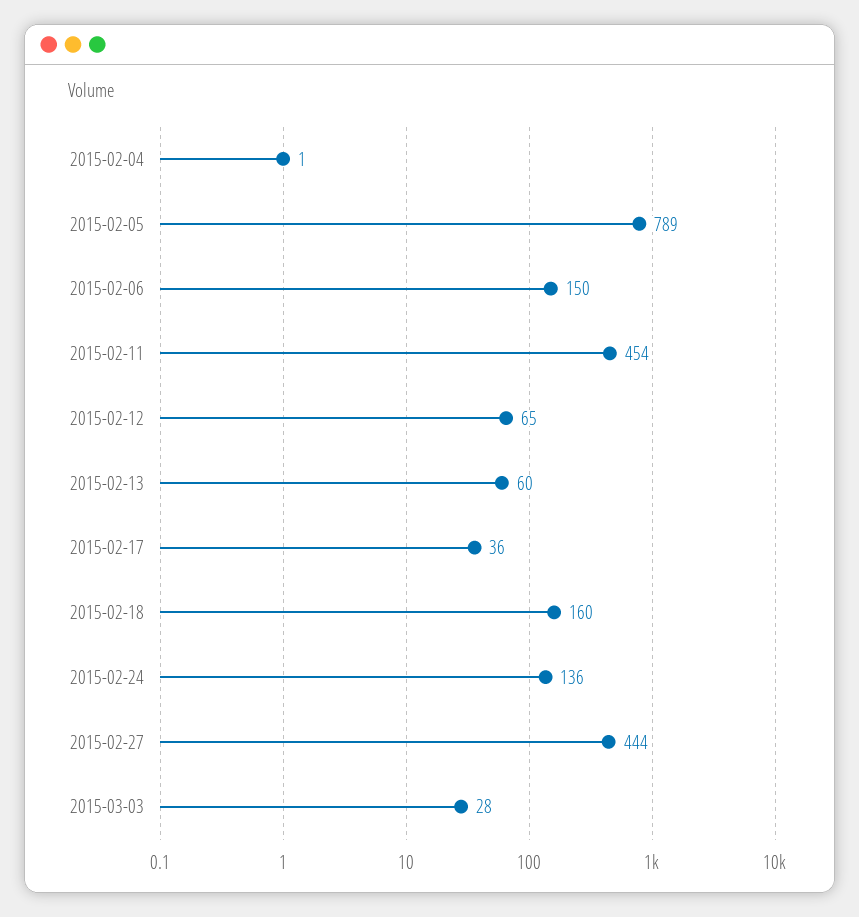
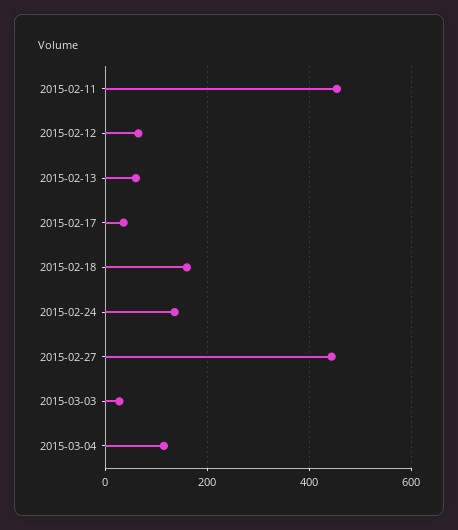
2015-02-04: 1 -> none
2015-02-05: 789 -> none
2015-02-06: 150 -> none
2015-03-04: none -> 120

